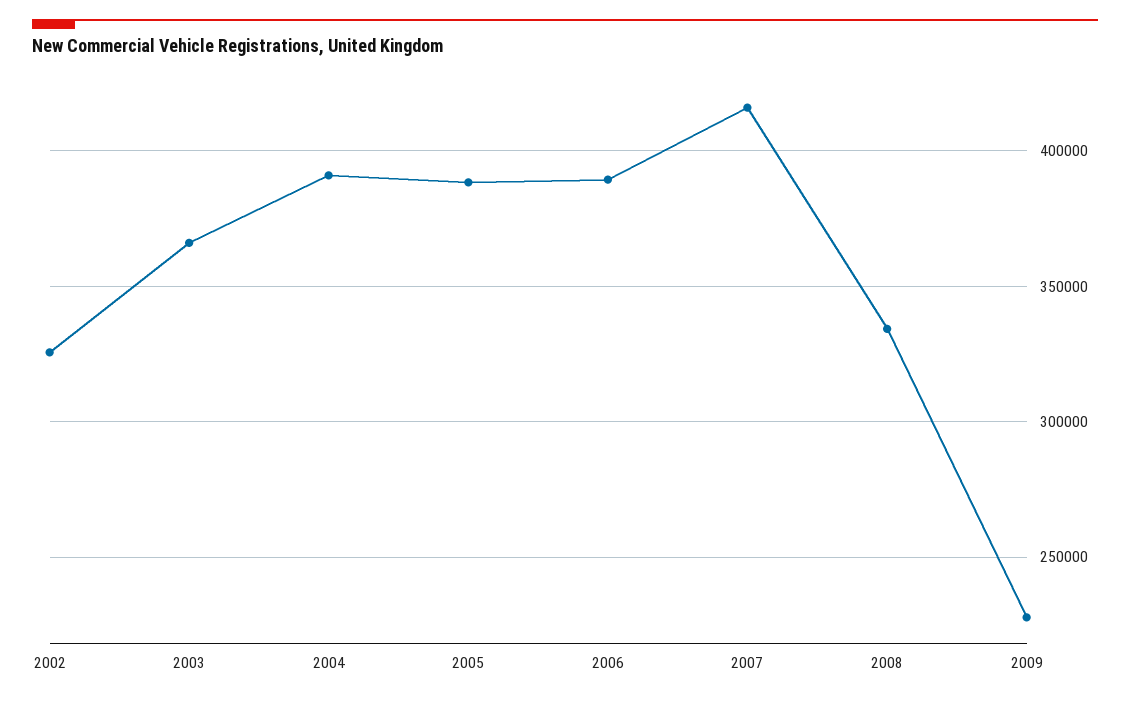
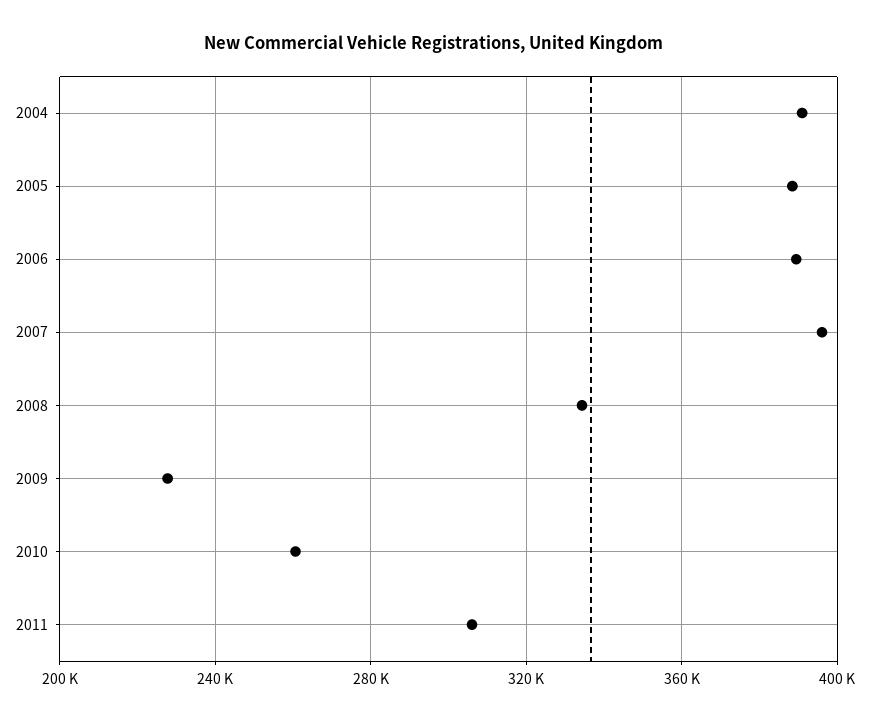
2002: 325000 -> none
2003: 365000 -> none
2007: 415000 -> 395000
2010: none -> 260000
2011: none -> 305000

